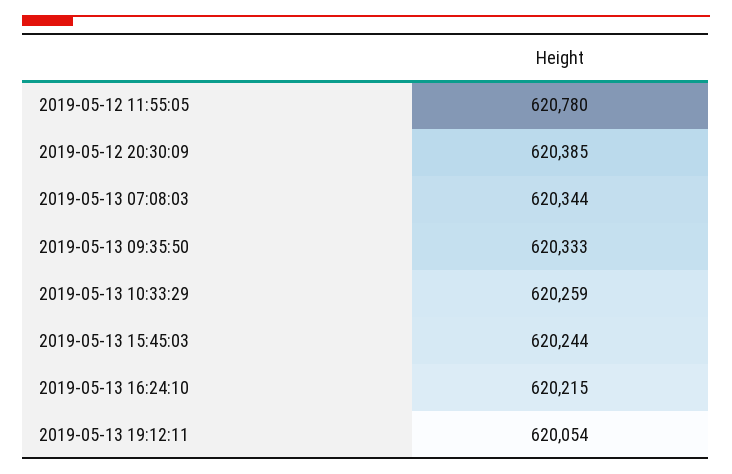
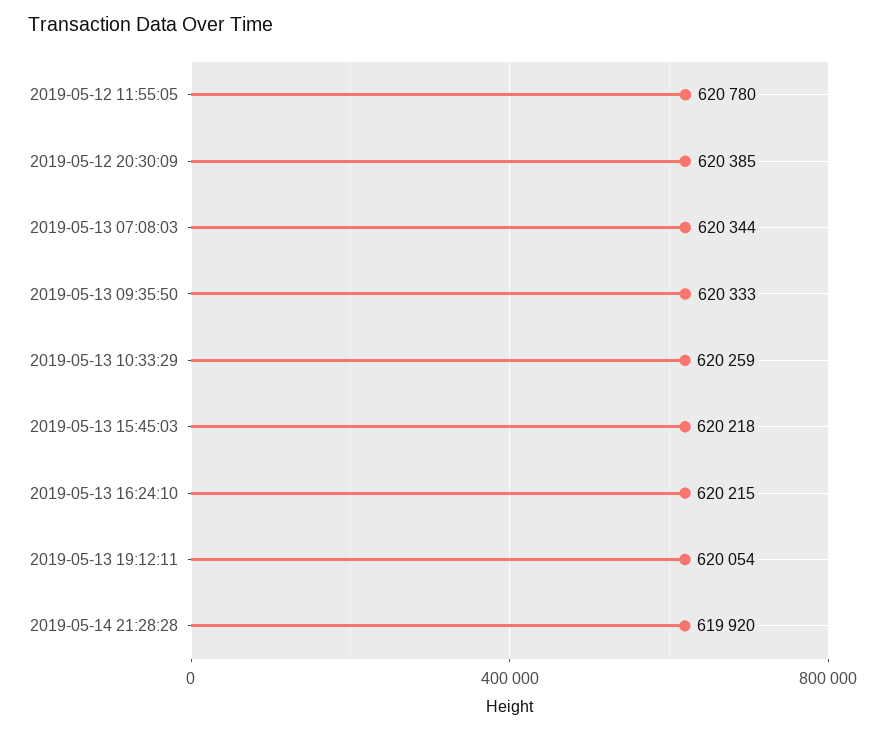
2019-05-13 15:45:03: 620244 -> 620218
2019-05-14 21:28:28: none -> 619920

